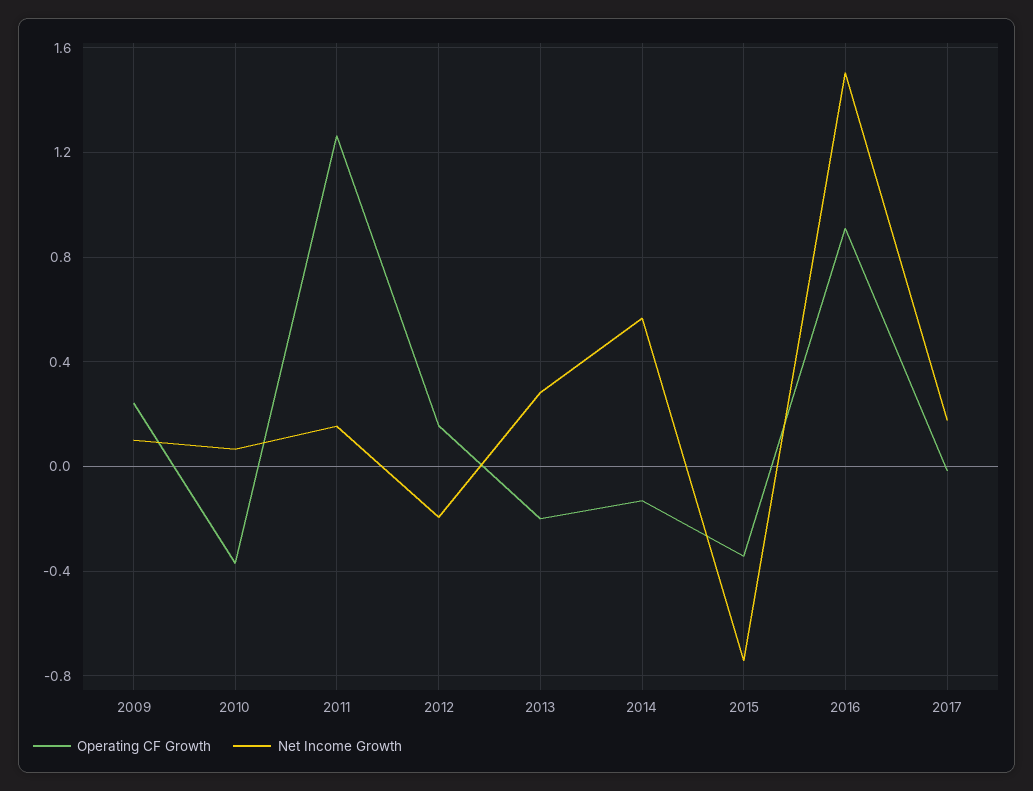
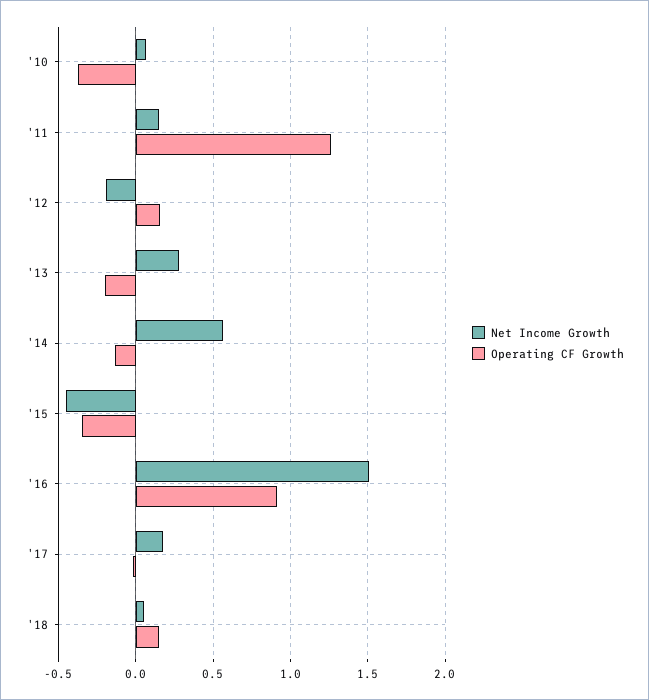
Operating CF Growth, 2009: 0.25 -> none
Net Income Growth, 2009: 0.1 -> none
Net Income Growth, 2015: -0.75 -> -0.45
Net Income Growth, '18: none -> 0.05
Operating CF Growth, '18: none -> 0.15

